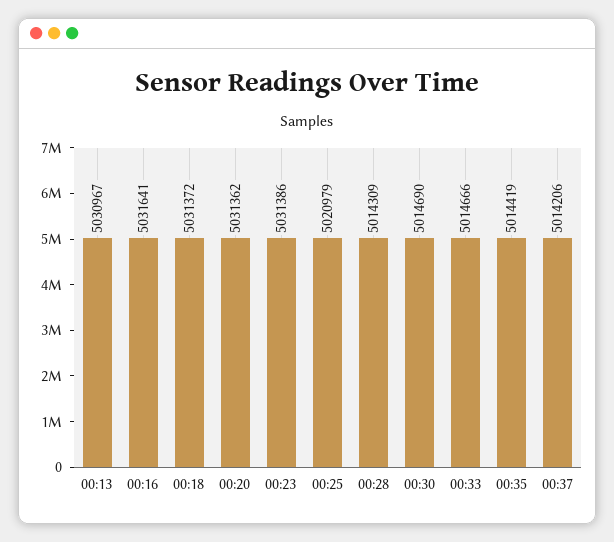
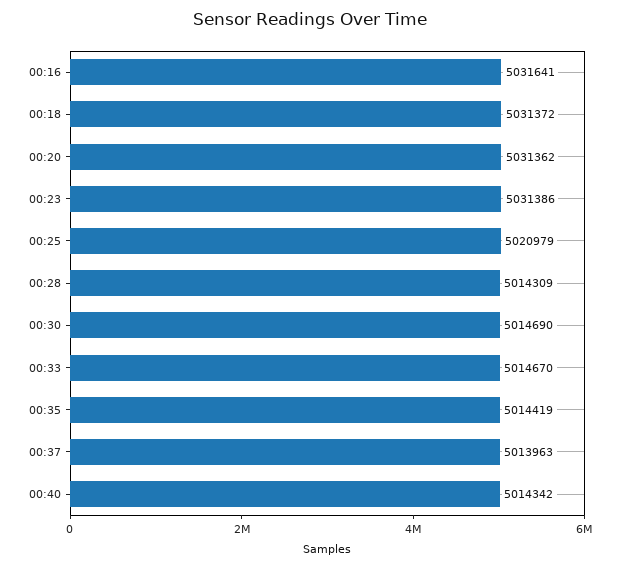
00:13: 5030967 -> none
00:33: 5014666 -> 5014670
00:37: 5014206 -> 5013963
00:40: none -> 5014342

